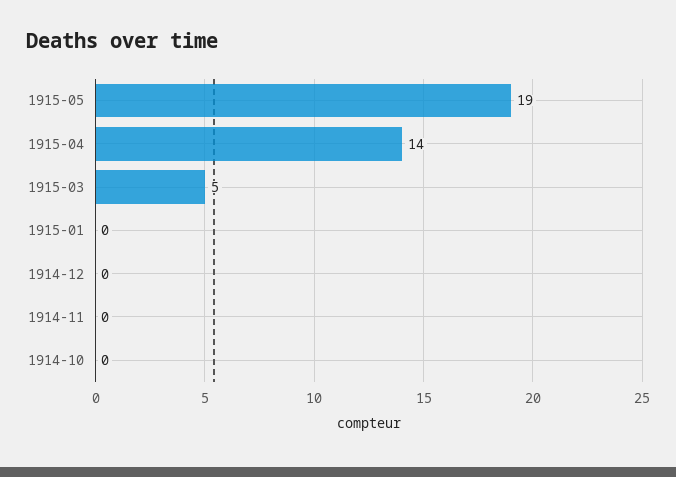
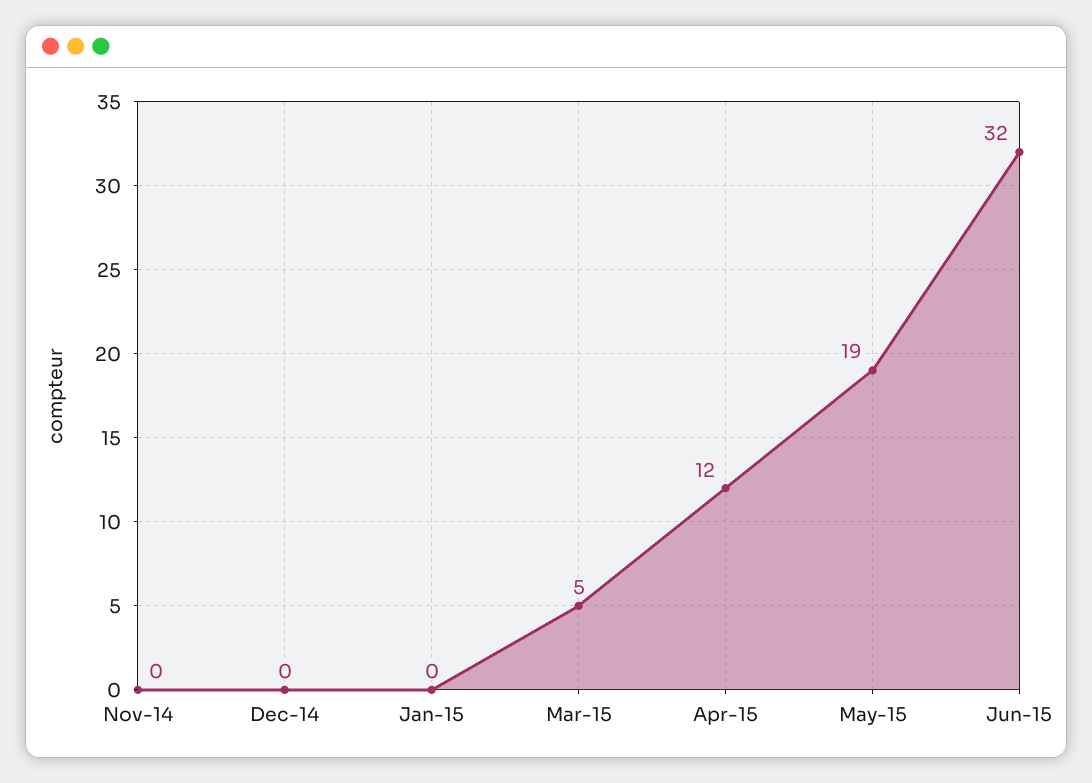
1915-04: 14 -> 12
1914-10: 0 -> none
Jun-15: none -> 32

